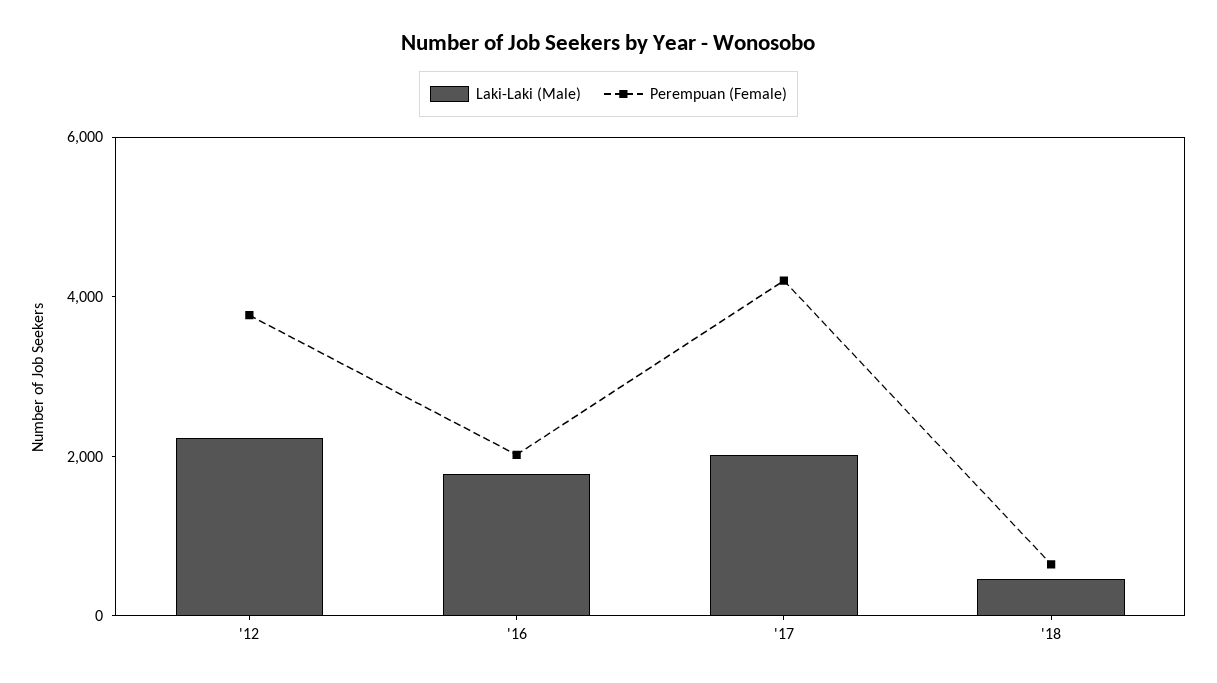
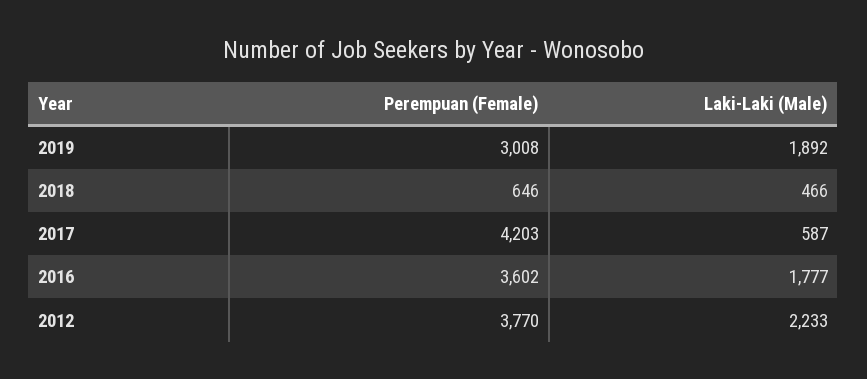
Perempuan (Female), '16: 2000 -> 3602
Laki-Laki (Male), '17: 2000 -> 587
Perempuan (Female), 2019: none -> 3008
Laki-Laki (Male), 2019: none -> 1892

